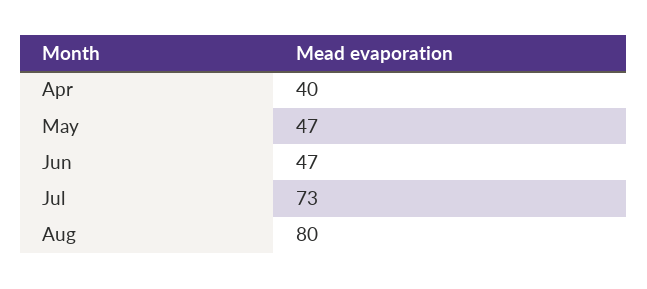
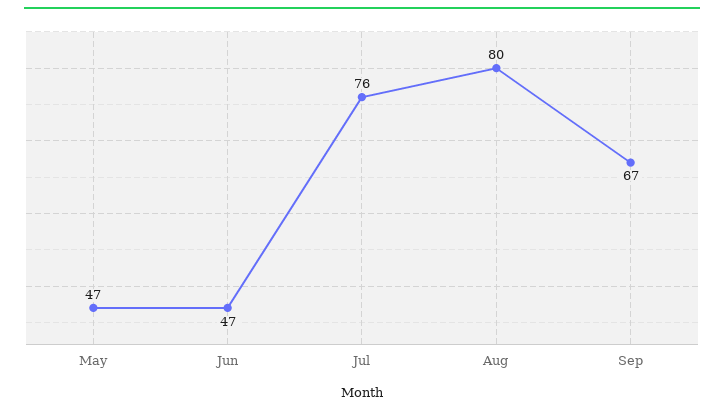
Apr: 40 -> none
Jul: 73 -> 76
Sep: none -> 67

